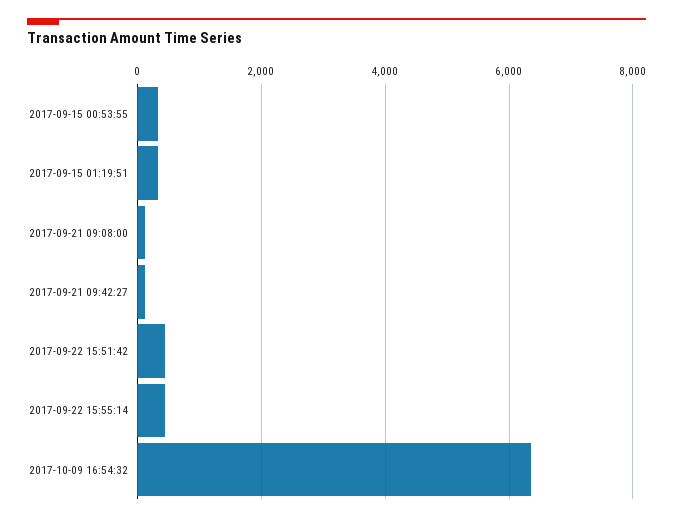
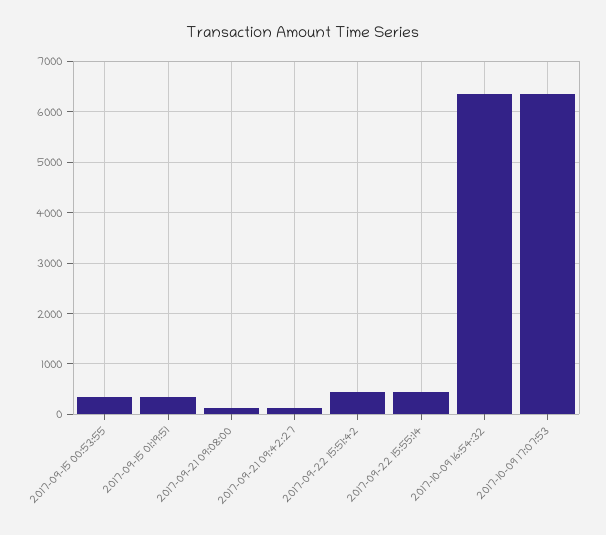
2017-10-09 17:07:53: none -> 6400

